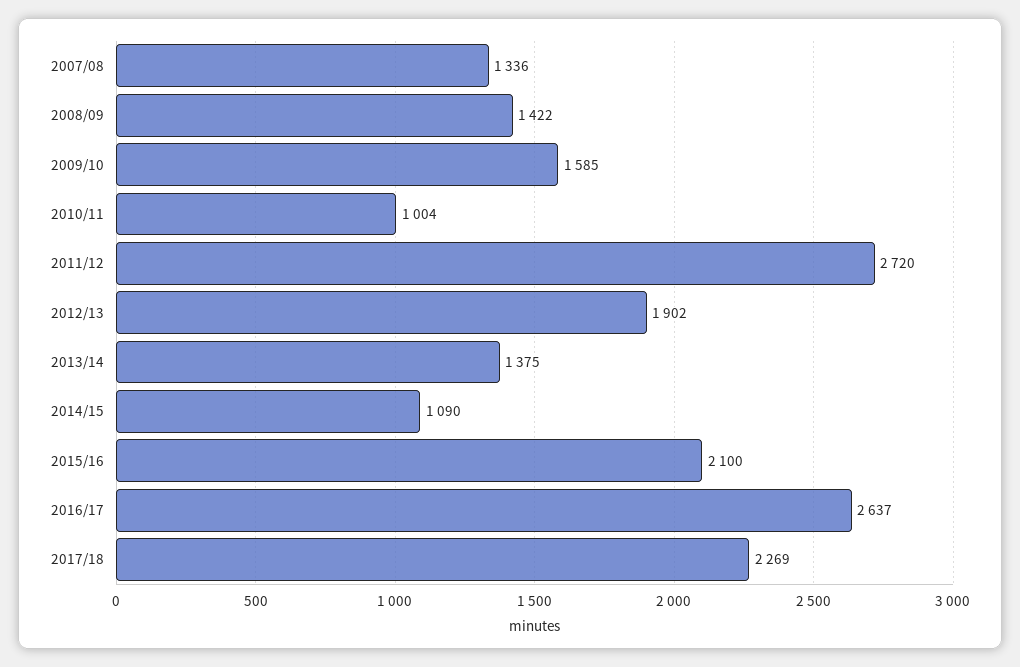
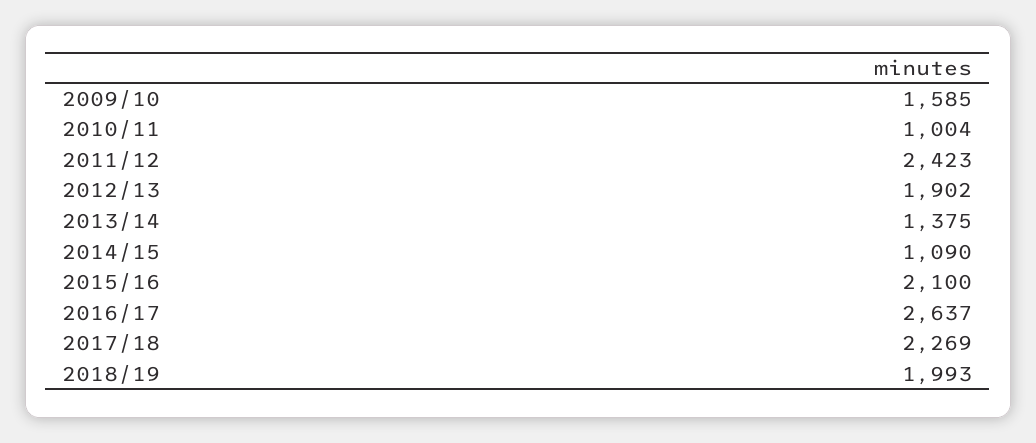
2007/08: 1336 -> none
2008/09: 1422 -> none
2011/12: 2720 -> 2423
2018/19: none -> 1993

